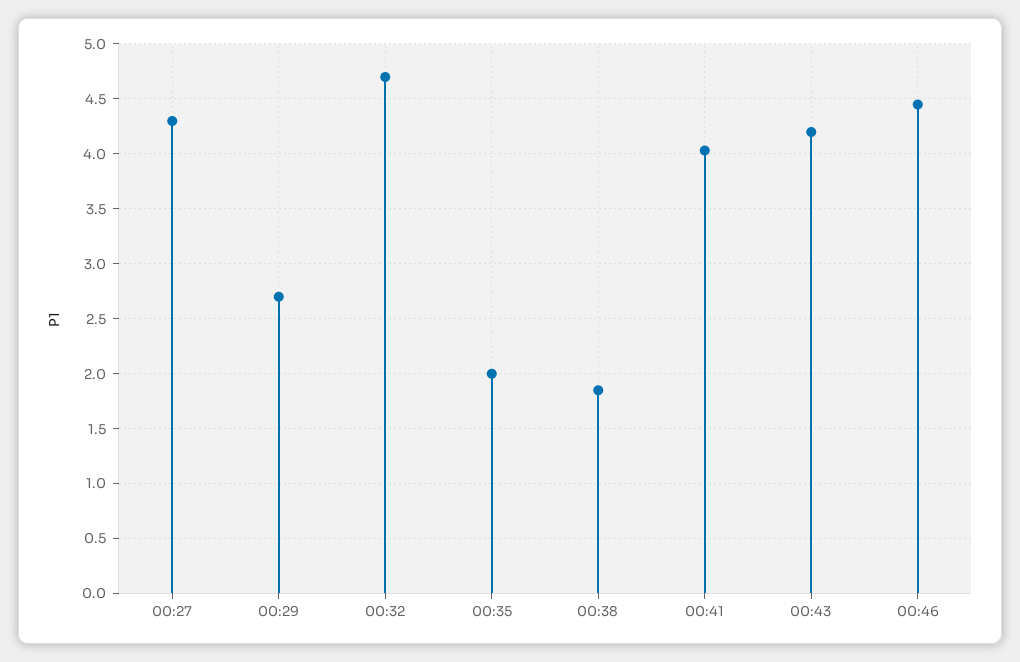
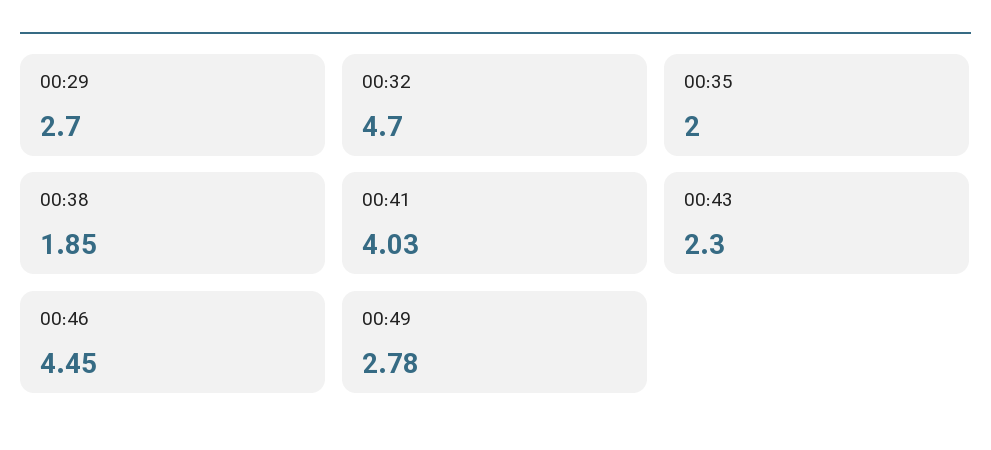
00:27: 4.3 -> none
00:43: 4.2 -> 2.3
00:49: none -> 2.78

